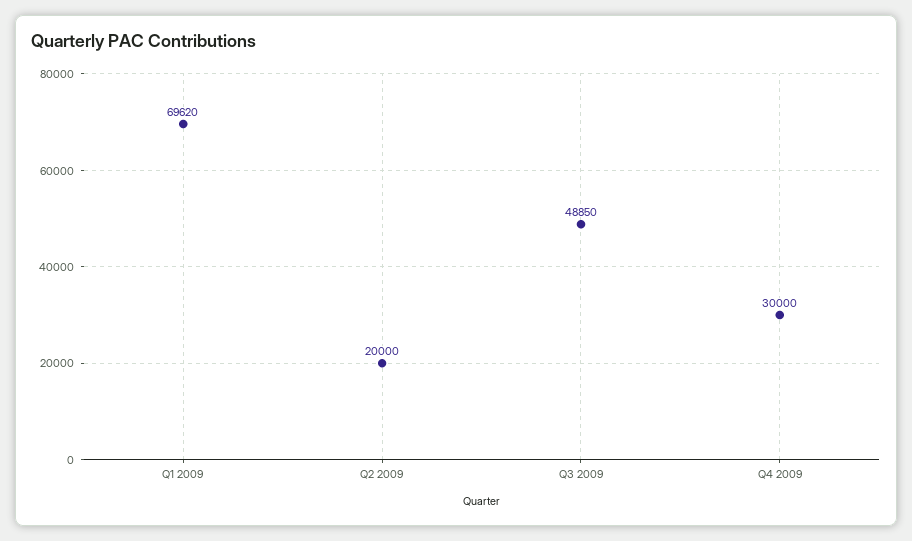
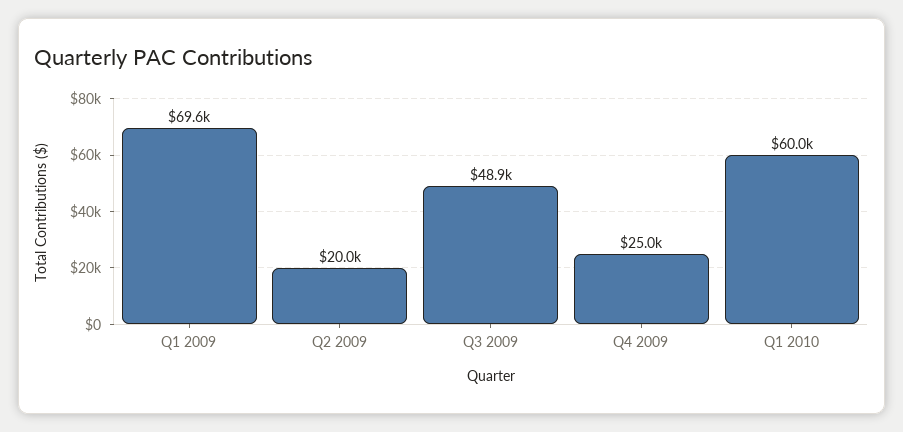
Q4 2009: 30000 -> 25000
Q1 2010: none -> 60000

